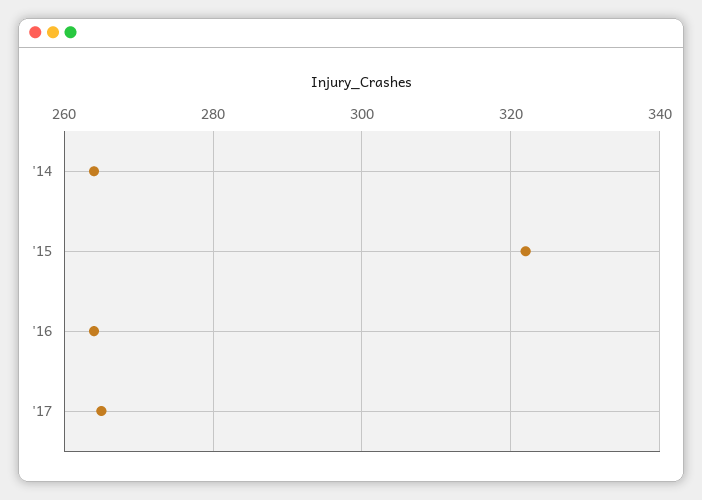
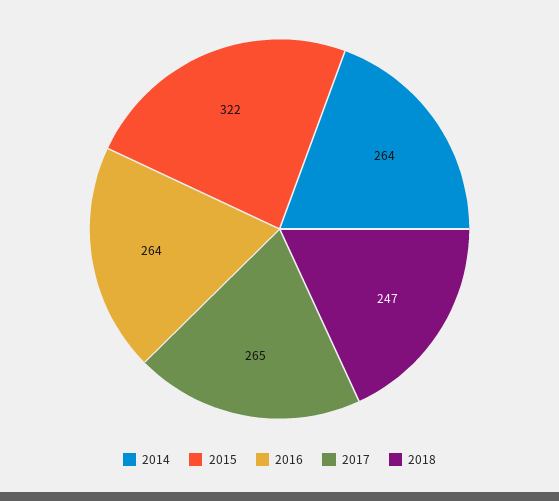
2018: none -> 247

